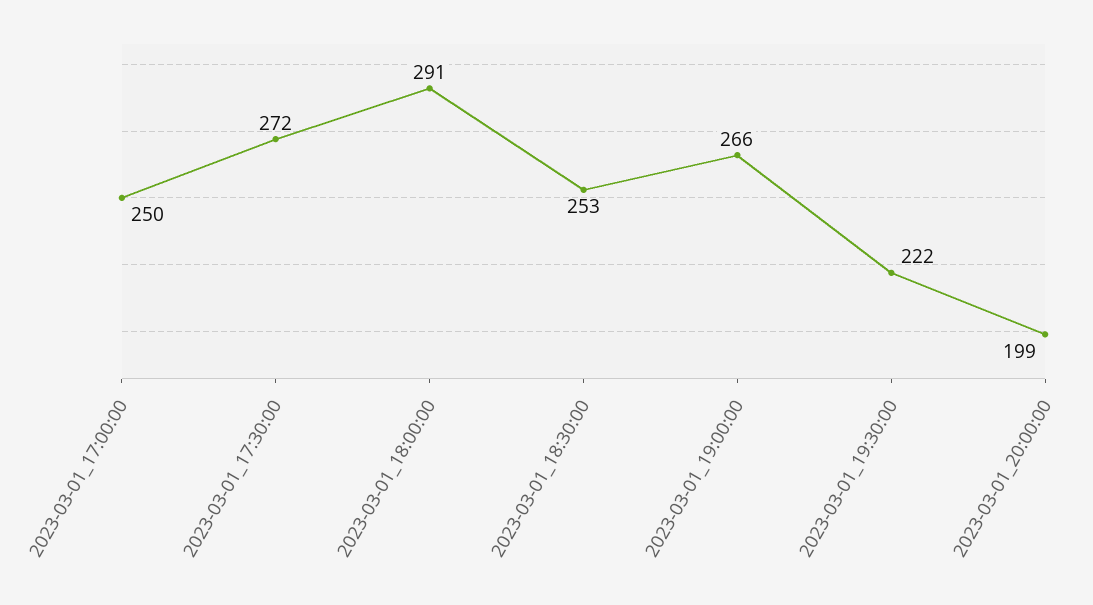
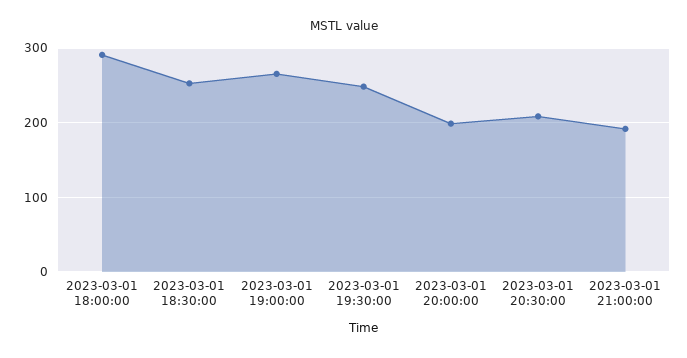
2023-03-01_17:00:00: 250 -> none
2023-03-01_17:30:00: 272 -> none
2023-03-01_19:30:00: 222 -> 250
2023-03-01 20:30:00: none -> 210
2023-03-01 21:00:00: none -> 190

